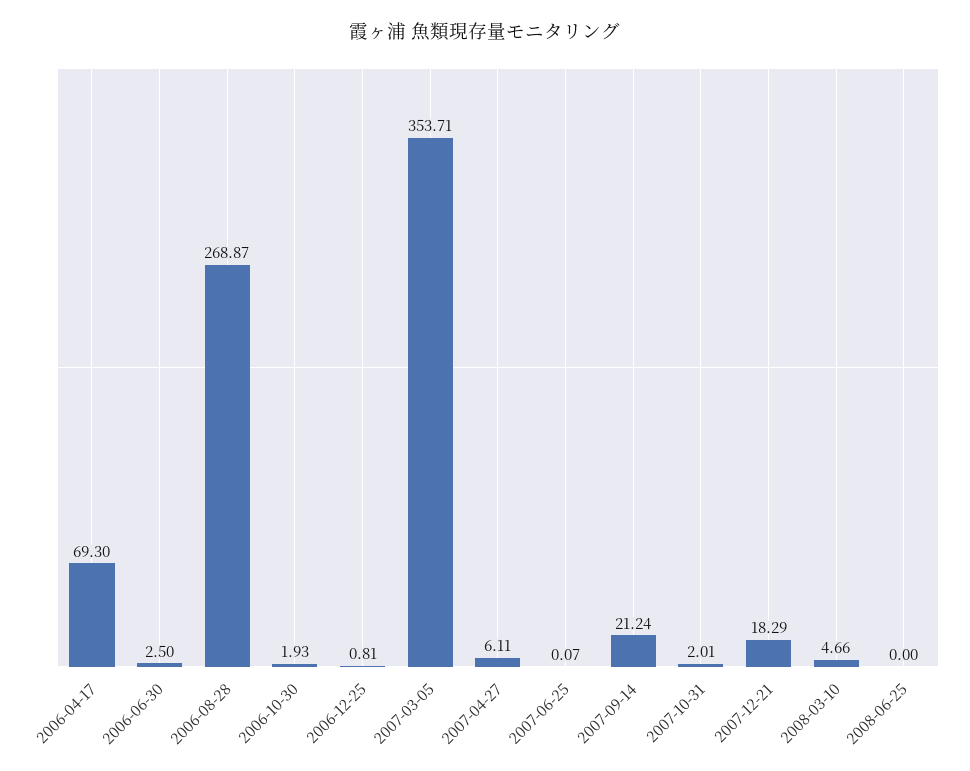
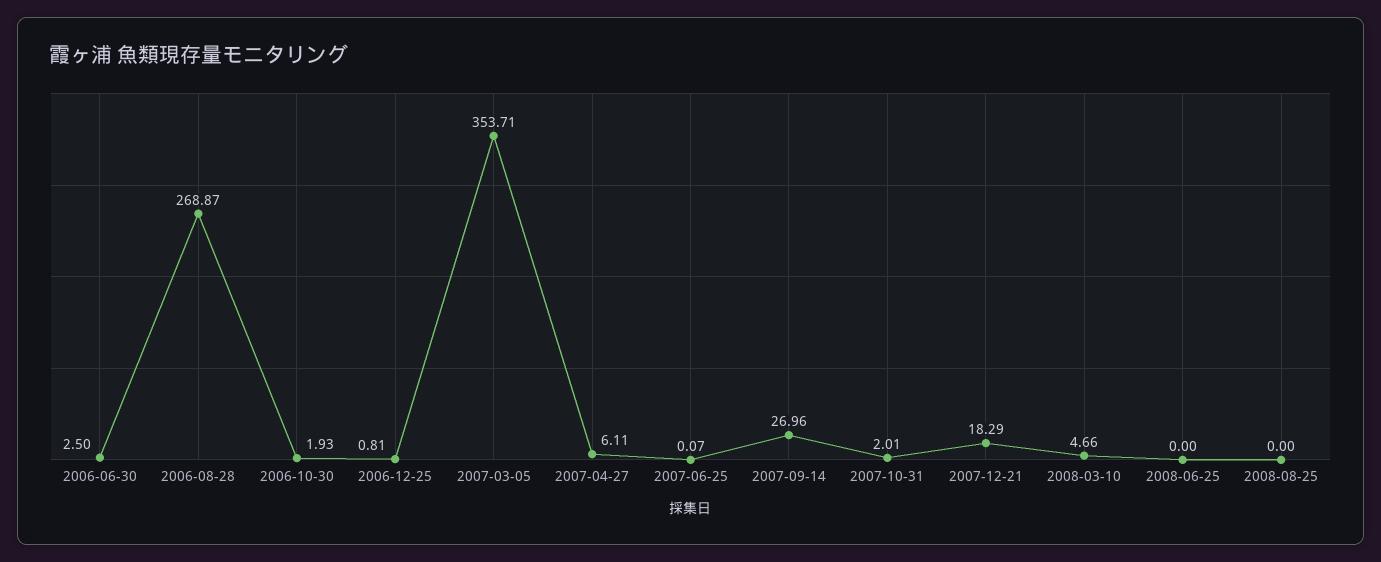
2006-04-17: 69.3 -> none
2007-09-14: 21.24 -> 26.96
2008-08-25: none -> 0

